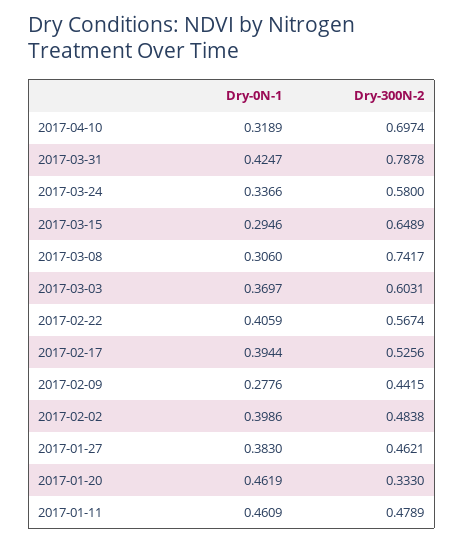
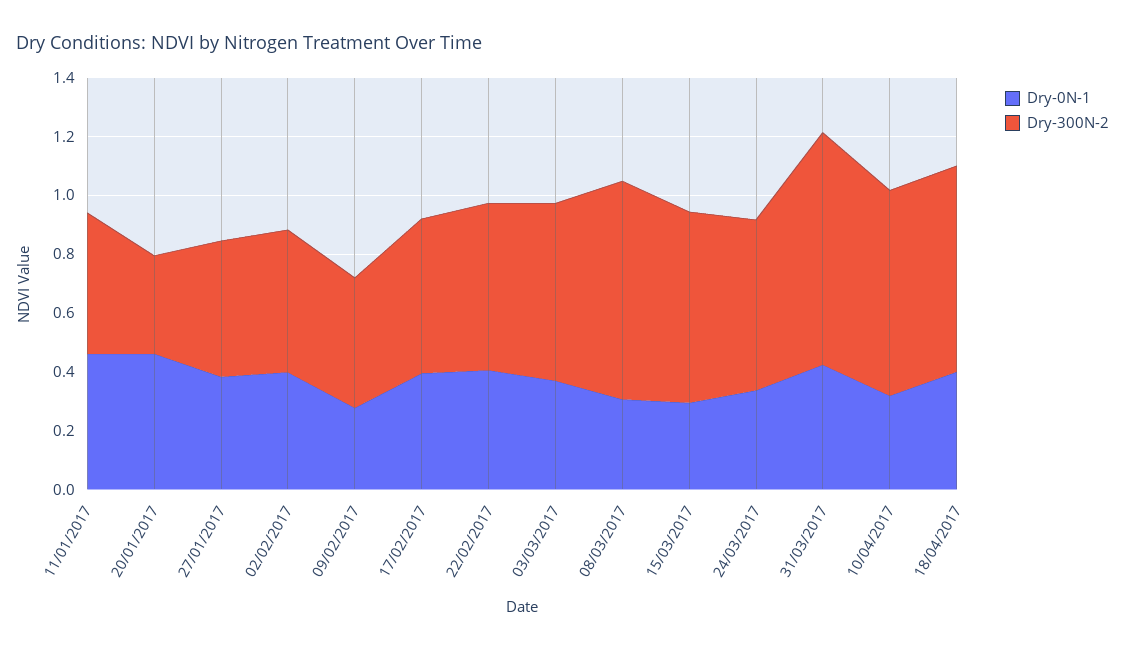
Dry-0N-1, 18/04/2017: none -> 0.4
Dry-300N-2, 18/04/2017: none -> 0.7

